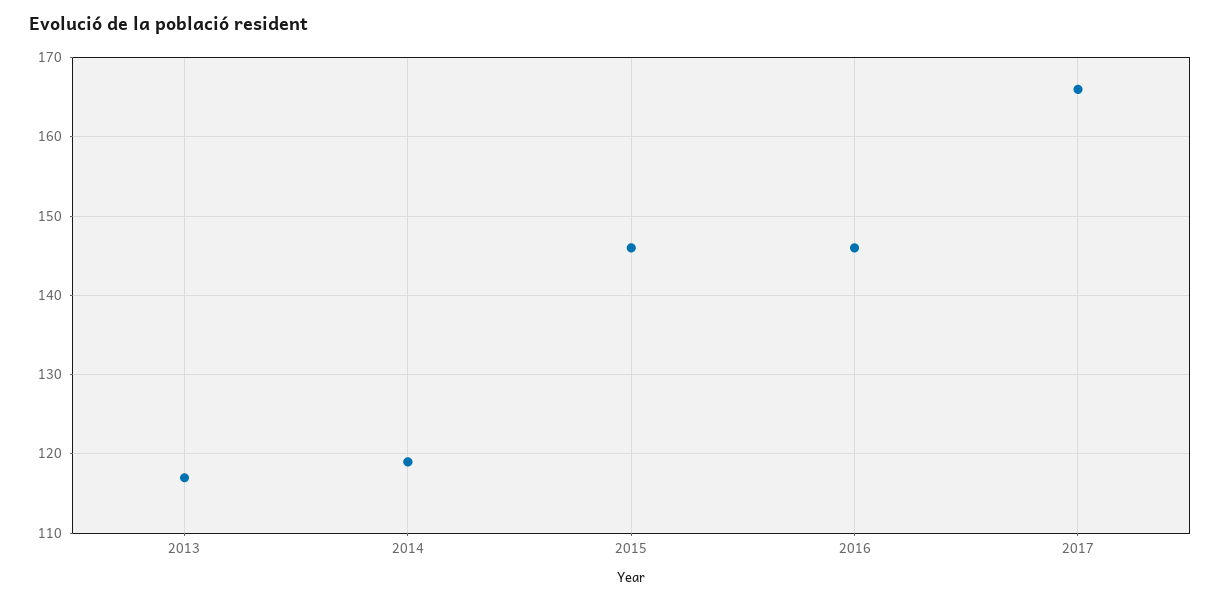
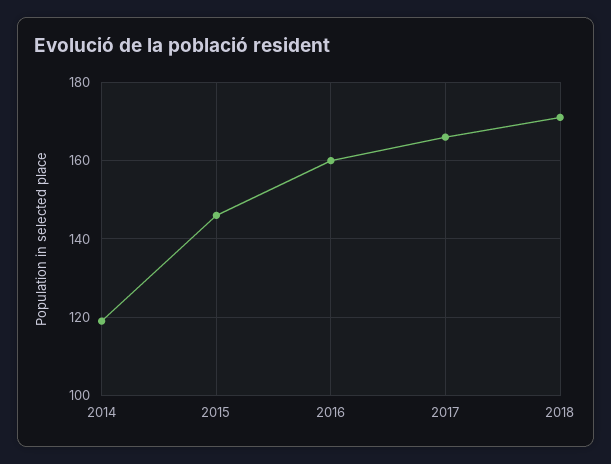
2013: 117 -> none
2016: 146 -> 160
2018: none -> 170

